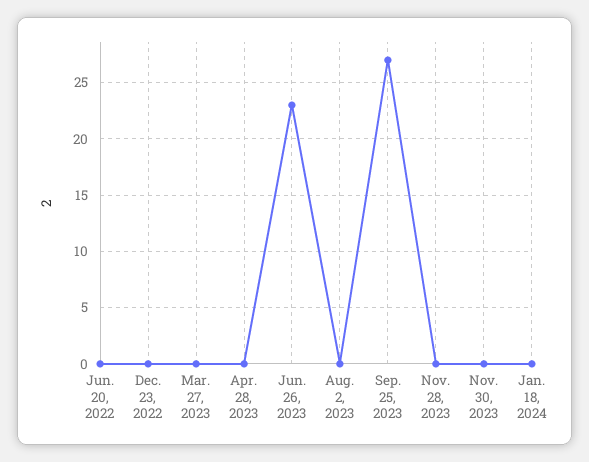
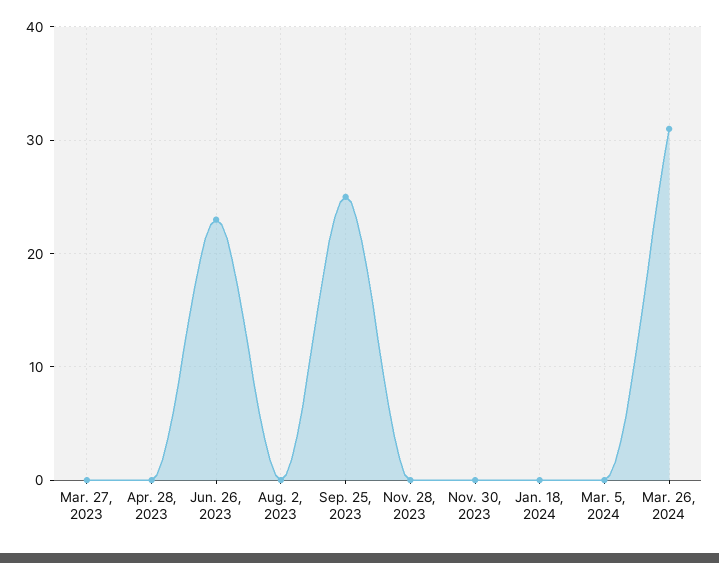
Jun. 20, 2022: 0 -> none
Dec. 23, 2022: 0 -> none
Sep. 25, 2023: 27 -> 25
Mar. 5, 2024: none -> 0
Mar. 26, 2024: none -> 31

